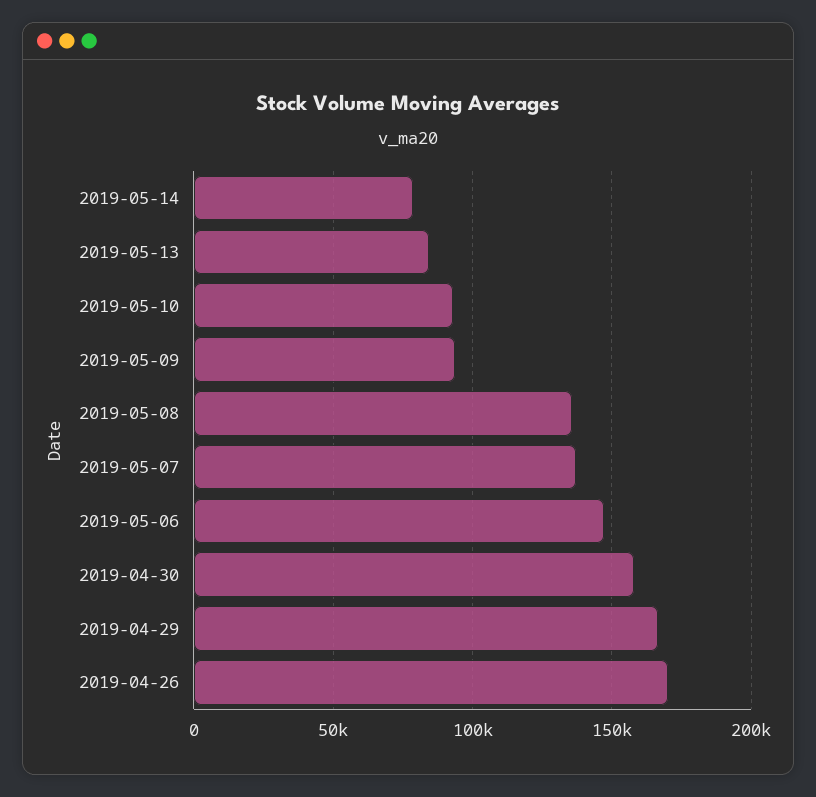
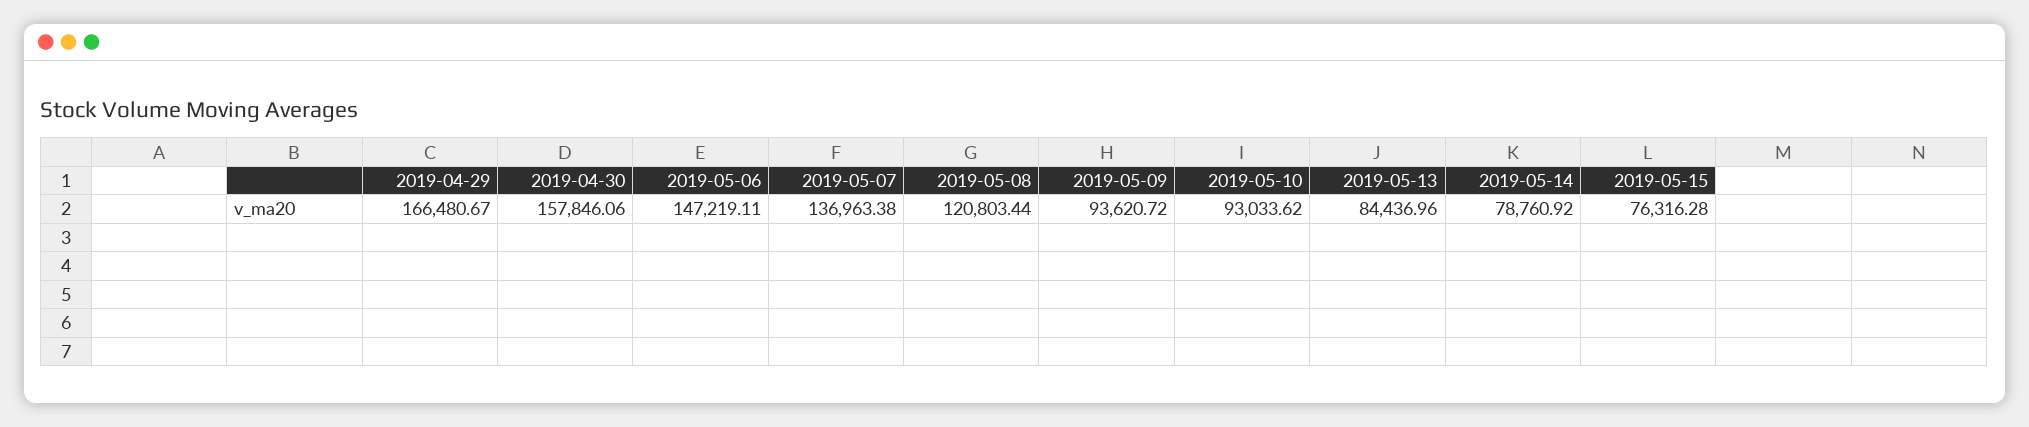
2019-05-08: 135000 -> 120803.44
2019-04-26: 170000 -> none
2019-05-15: none -> 76316.28

